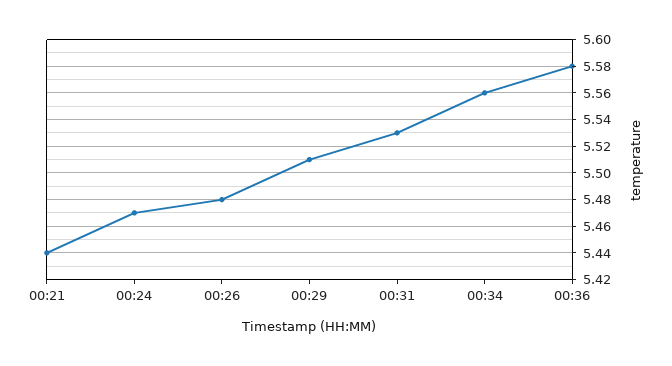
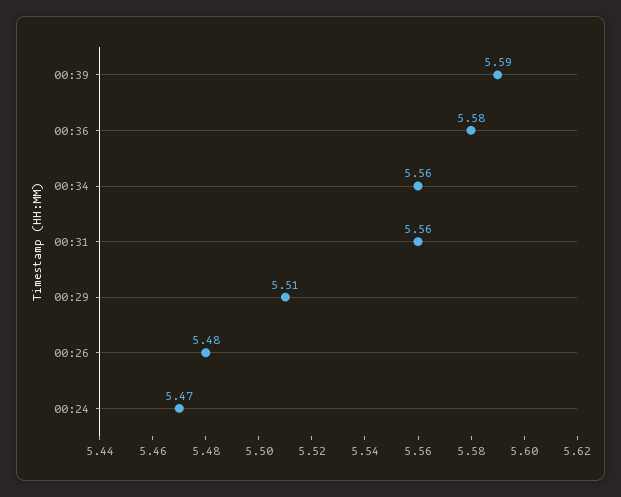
00:21: 5.44 -> none
00:31: 5.53 -> 5.56
00:39: none -> 5.59

